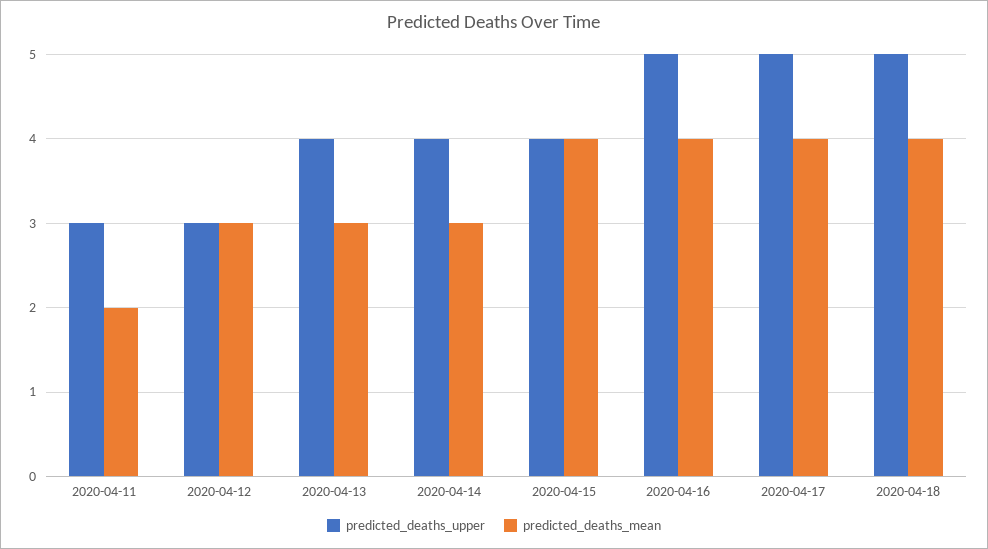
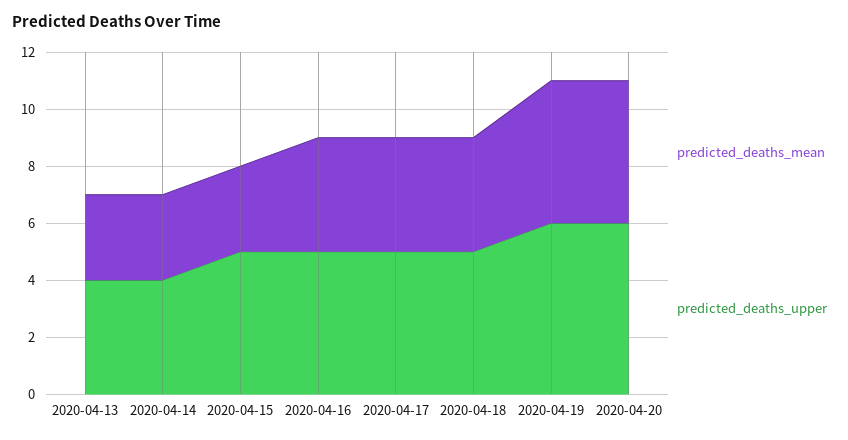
predicted_deaths_upper, 2020-04-11: 3 -> none
predicted_deaths_mean, 2020-04-11: 2 -> none
predicted_deaths_upper, 2020-04-12: 3 -> none
predicted_deaths_mean, 2020-04-12: 3 -> none
predicted_deaths_upper, 2020-04-15: 4 -> 5
predicted_deaths_mean, 2020-04-15: 4 -> 3
predicted_deaths_mean, 2020-04-19: none -> 5
predicted_deaths_upper, 2020-04-19: none -> 6
predicted_deaths_mean, 2020-04-20: none -> 5
predicted_deaths_upper, 2020-04-20: none -> 6

